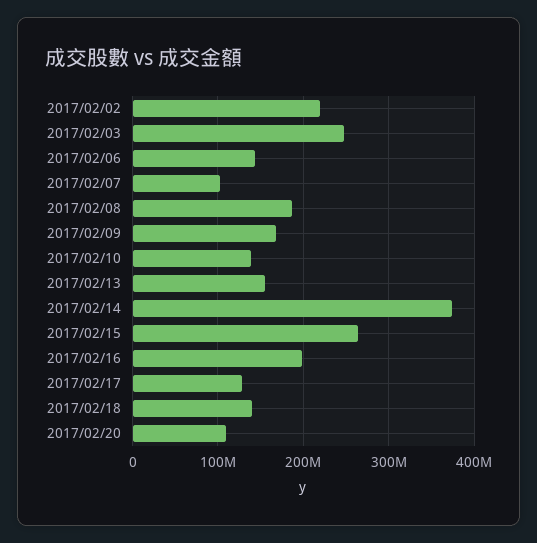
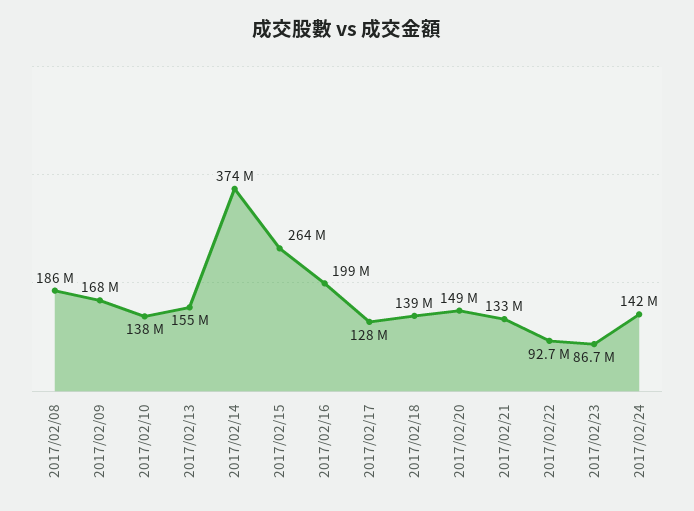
2017/02/02: 220000000 -> none
2017/02/03: 250000000 -> none
2017/02/06: 140000000 -> none
2017/02/07: 100000000 -> none
2017/02/20: 110000000 -> 149000000
2017/02/21: none -> 133000000
2017/02/22: none -> 92700000
2017/02/23: none -> 86700000
2017/02/24: none -> 142000000

